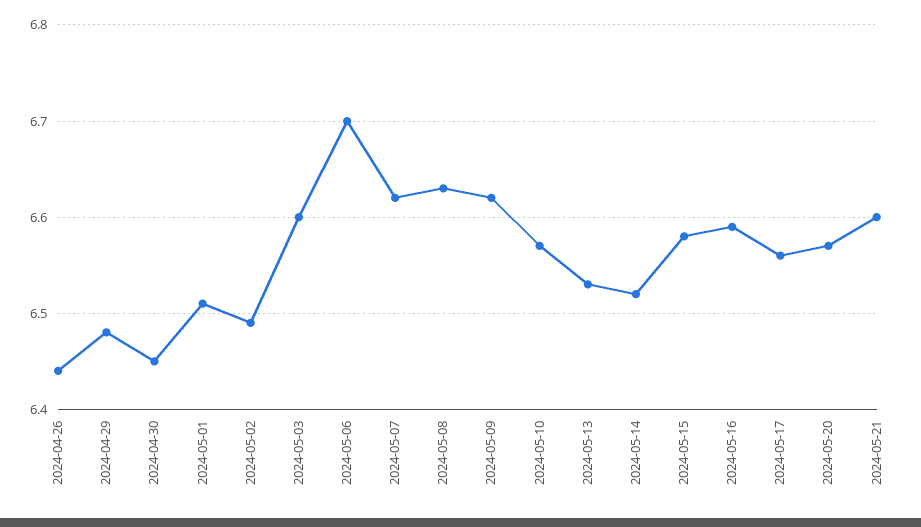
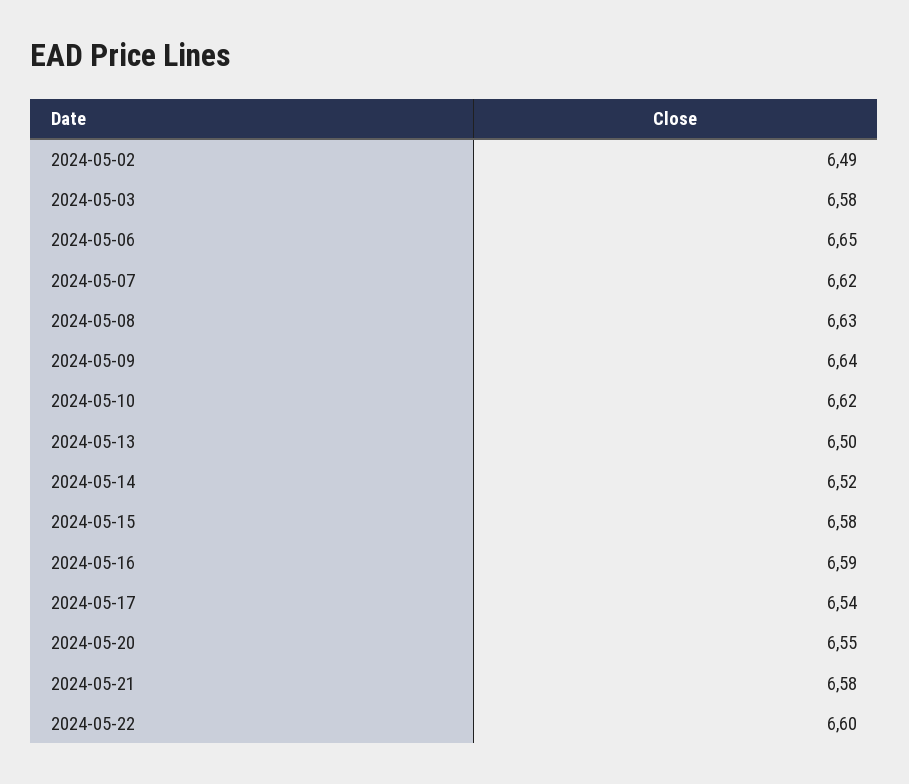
2024-04-26: 6.44 -> none
2024-04-29: 6.48 -> none
2024-04-30: 6.45 -> none
2024-05-01: 6.51 -> none
2024-05-03: 6.6 -> 6.58
2024-05-06: 6.7 -> 6.65
2024-05-09: 6.62 -> 6.64
2024-05-10: 6.57 -> 6.62
2024-05-13: 6.53 -> 6.5
2024-05-17: 6.56 -> 6.54
2024-05-20: 6.57 -> 6.55
2024-05-21: 6.6 -> 6.58
2024-05-22: none -> 6.6

